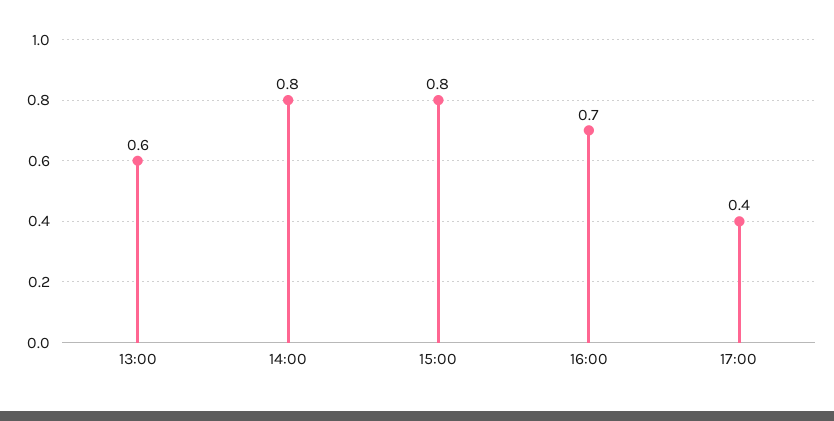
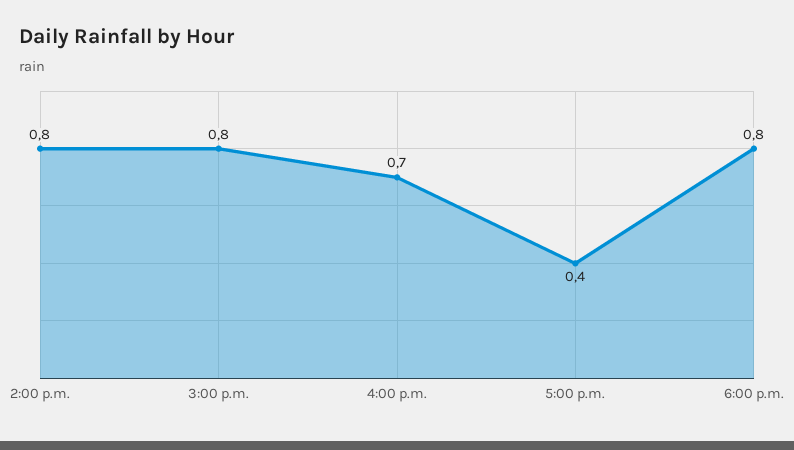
13:00: 0.6 -> none
6:00 p.m.: none -> 0.8

